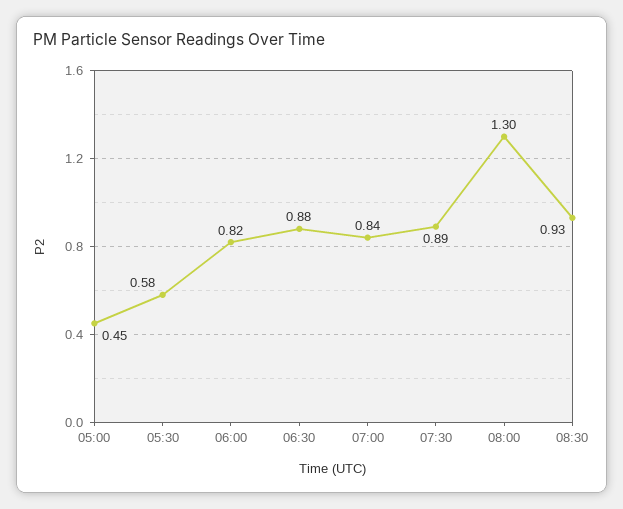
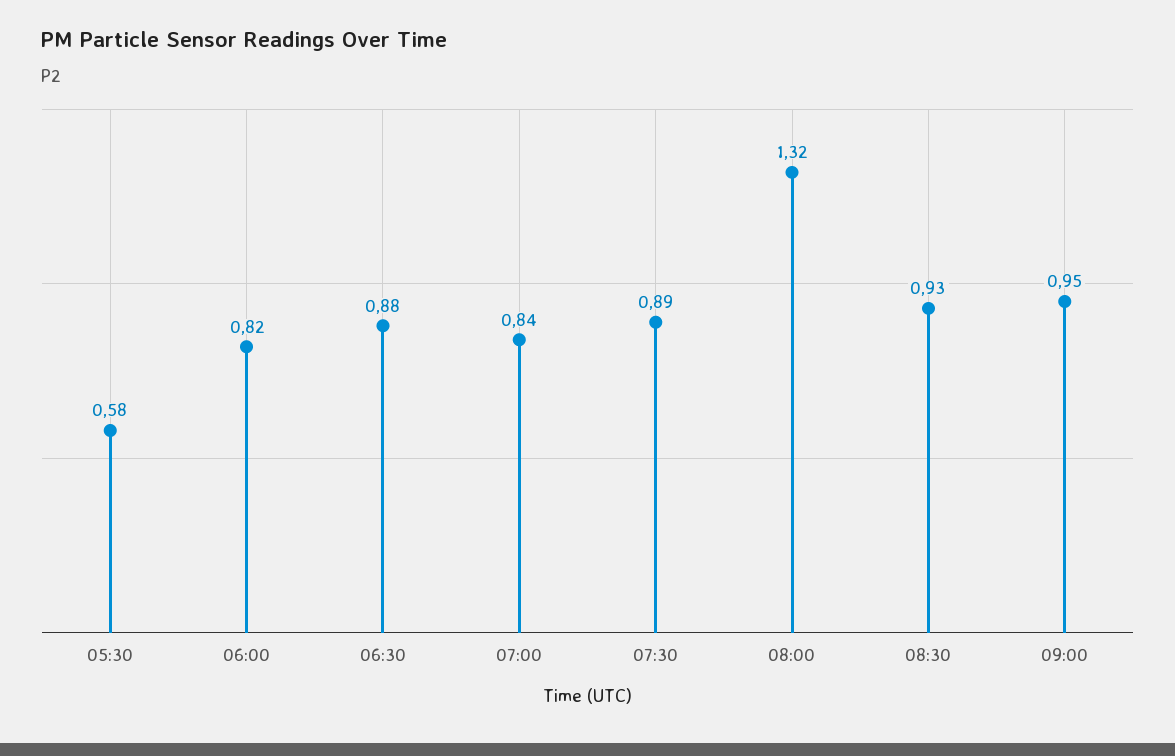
05:00: 0.45 -> none
08:00: 1.3 -> 1.32
09:00: none -> 0.95

